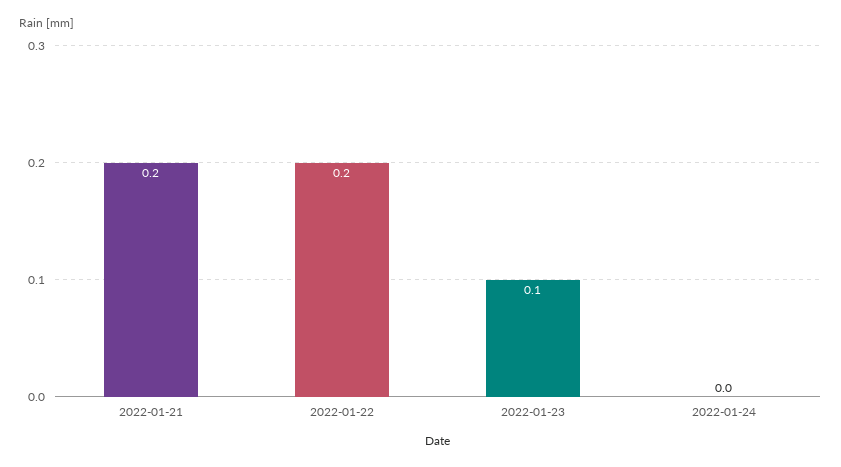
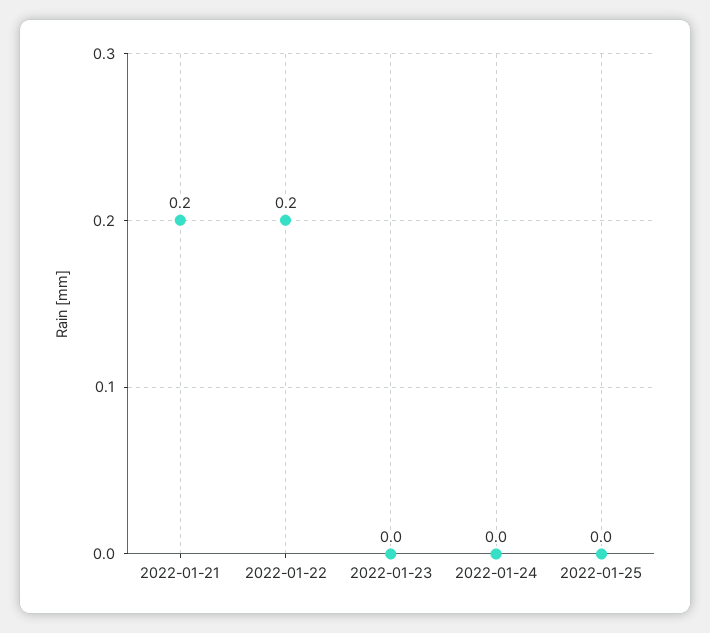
2022-01-23: 0.1 -> 0
2022-01-25: none -> 0

